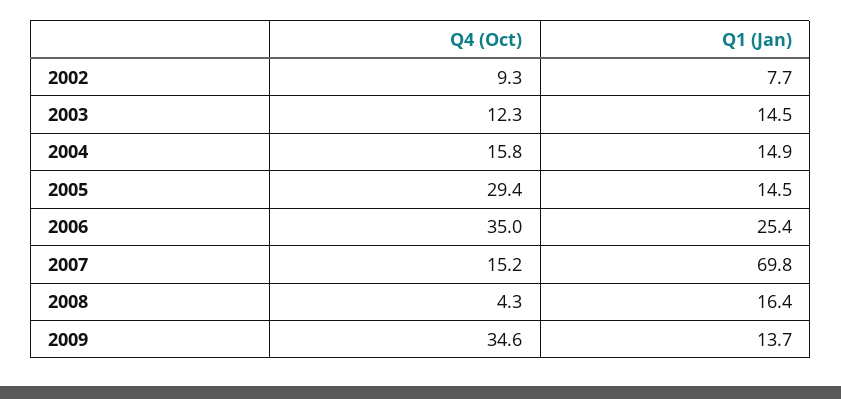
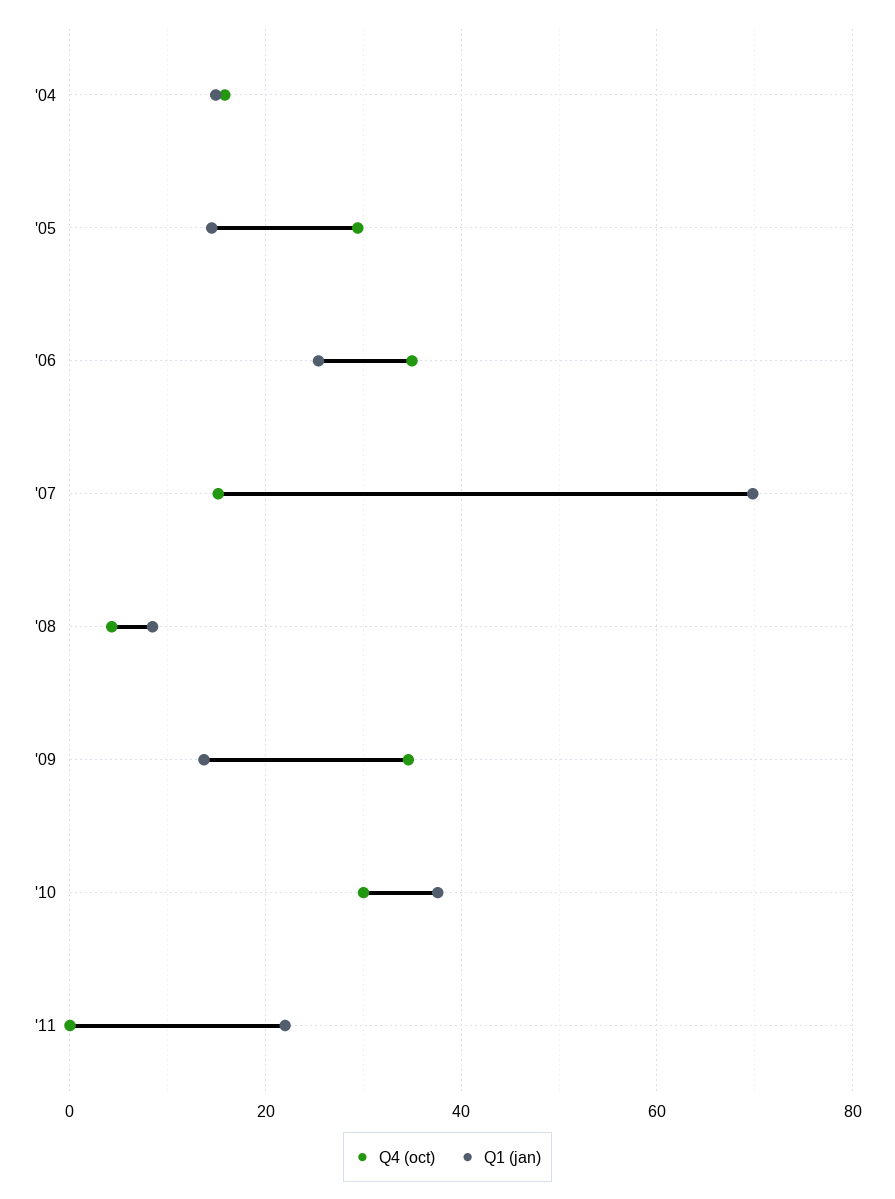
Q4 (Oct), 2002: 9.3 -> none
Q1 (Jan), 2002: 7.7 -> none
Q4 (Oct), 2003: 12.3 -> none
Q1 (Jan), 2003: 14.5 -> none
Q1 (Jan), 2008: 16.4 -> 8
Q4 (Oct), '10: none -> 30
Q1 (Jan), '10: none -> 38
Q4 (Oct), '11: none -> 0
Q1 (Jan), '11: none -> 22

